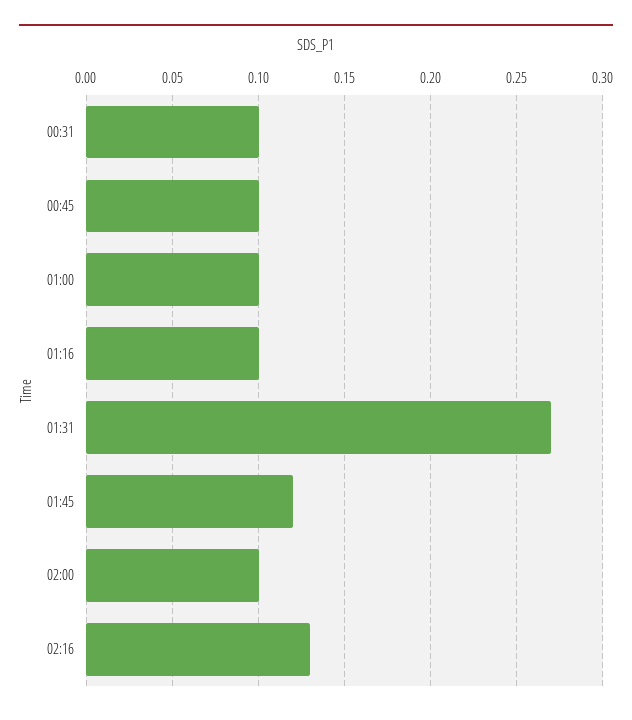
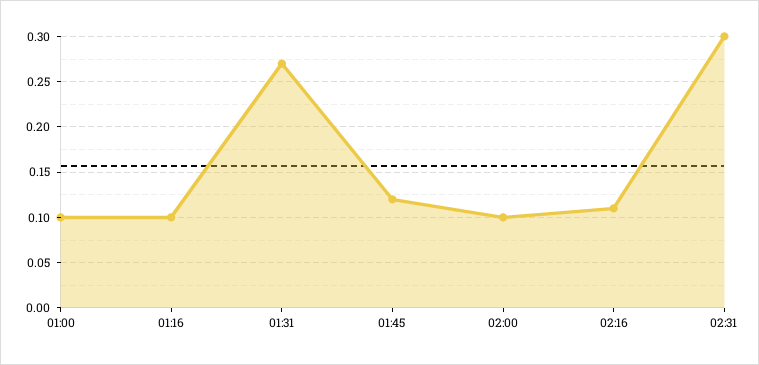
00:31: 0.1 -> none
00:45: 0.1 -> none
02:16: 0.13 -> 0.11
02:31: none -> 0.3

